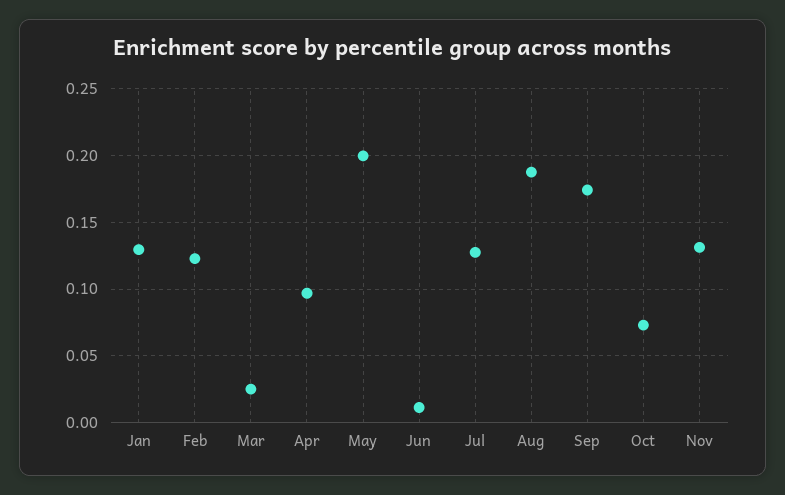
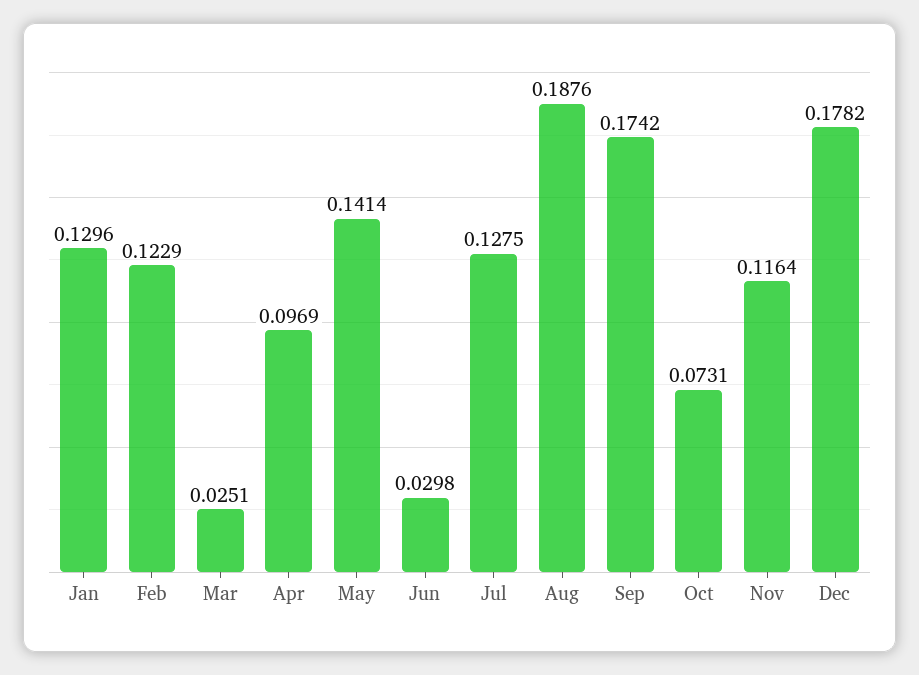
May: 0.2 -> 0.1414
Jun: 0.01 -> 0.0298
Nov: 0.13 -> 0.1164
Dec: none -> 0.1782

